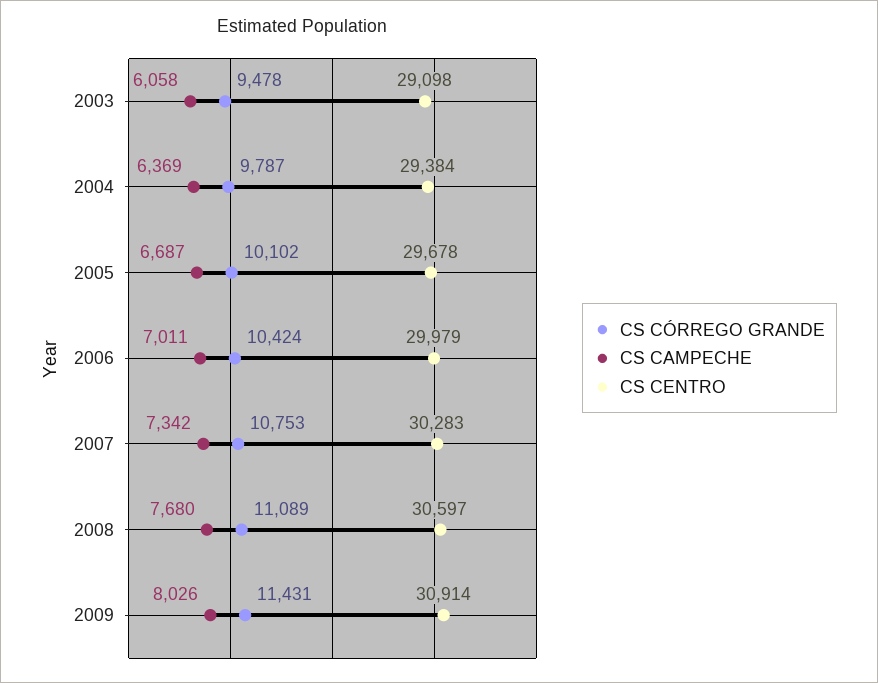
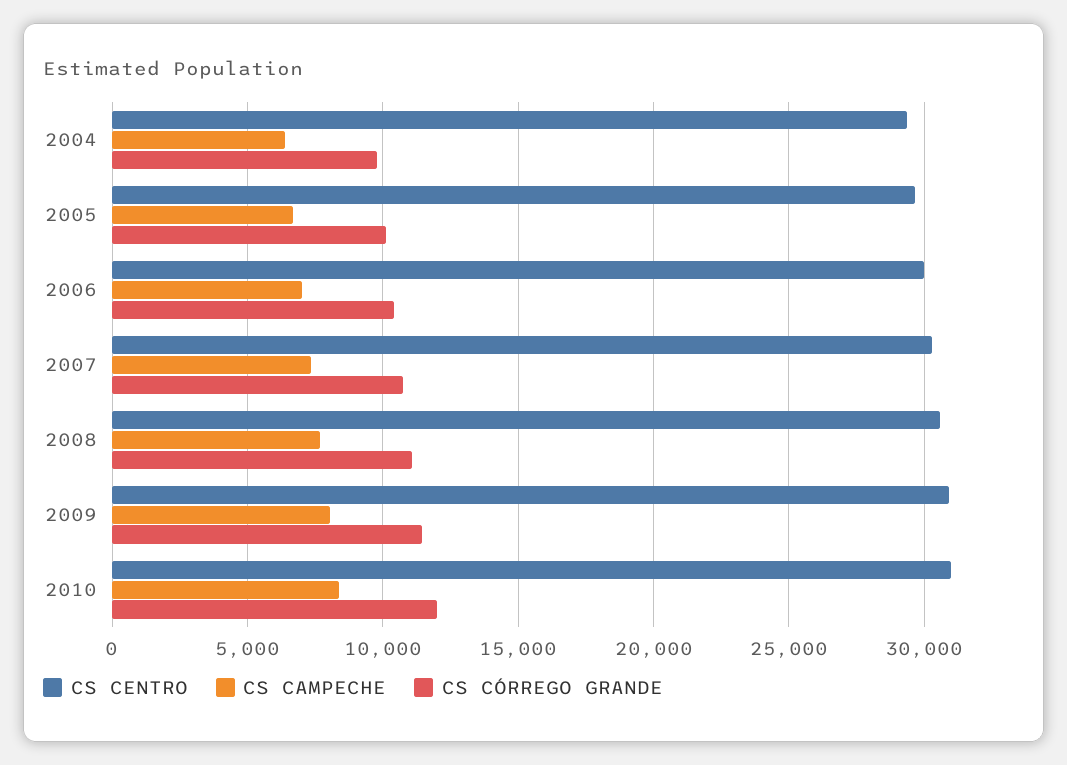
CS CÓRREGO GRANDE, 2003: 9478 -> none
CS CAMPECHE, 2003: 6058 -> none
CS CENTRO, 2003: 29098 -> none
CS CENTRO, 2010: none -> 31000
CS CAMPECHE, 2010: none -> 8500
CS CÓRREGO GRANDE, 2010: none -> 12000

